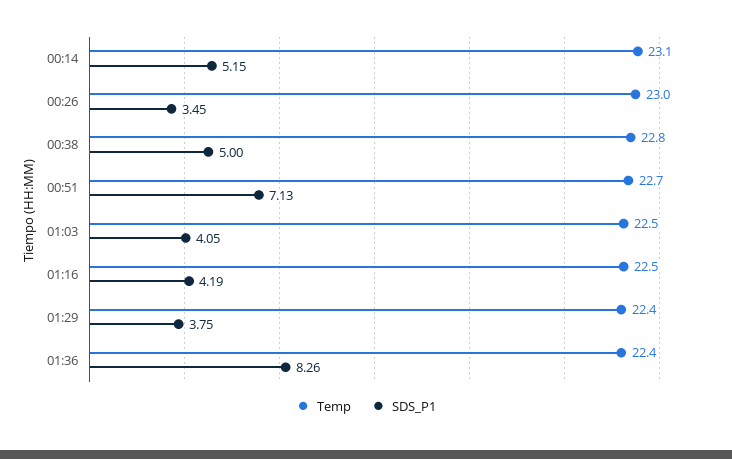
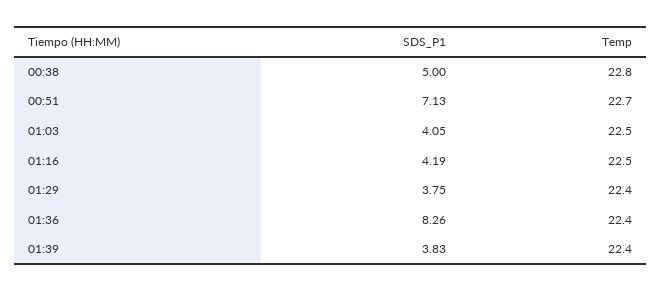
Temp, 00:14: 23.1 -> none
SDS_P1, 00:14: 5.15 -> none
Temp, 00:26: 23 -> none
SDS_P1, 00:26: 3.45 -> none
SDS_P1, 01:39: none -> 3.83
Temp, 01:39: none -> 22.4

